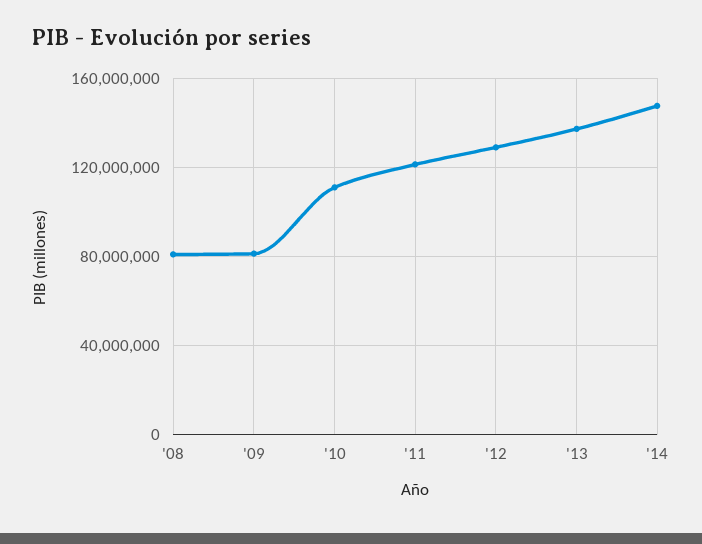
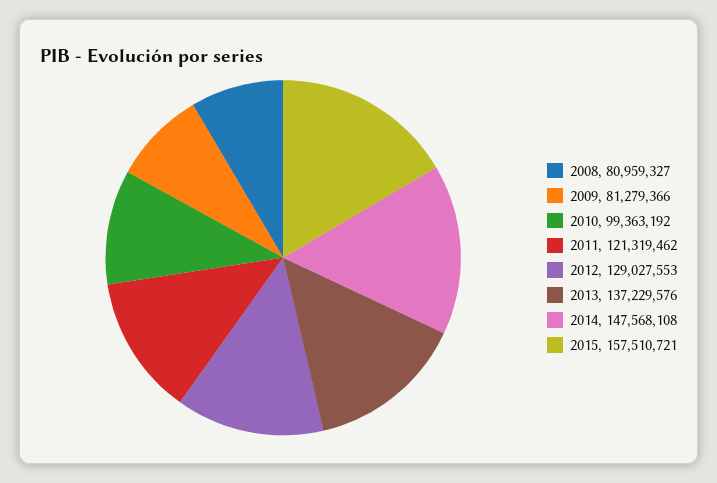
'10: 110000000 -> 99363192
2015: none -> 157510721

